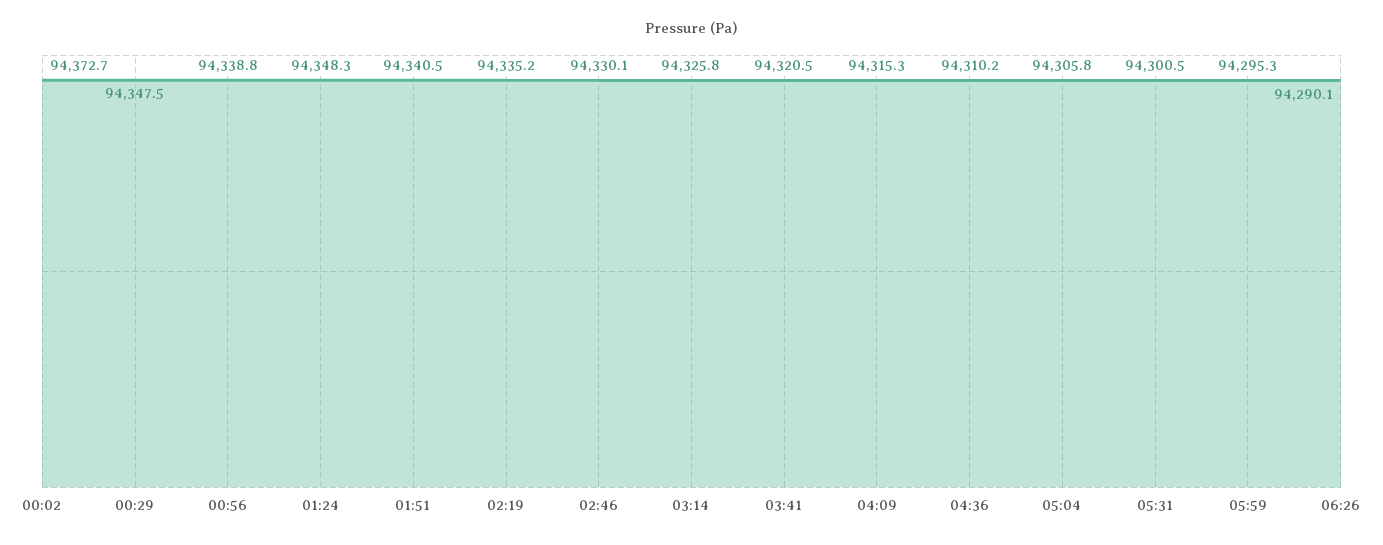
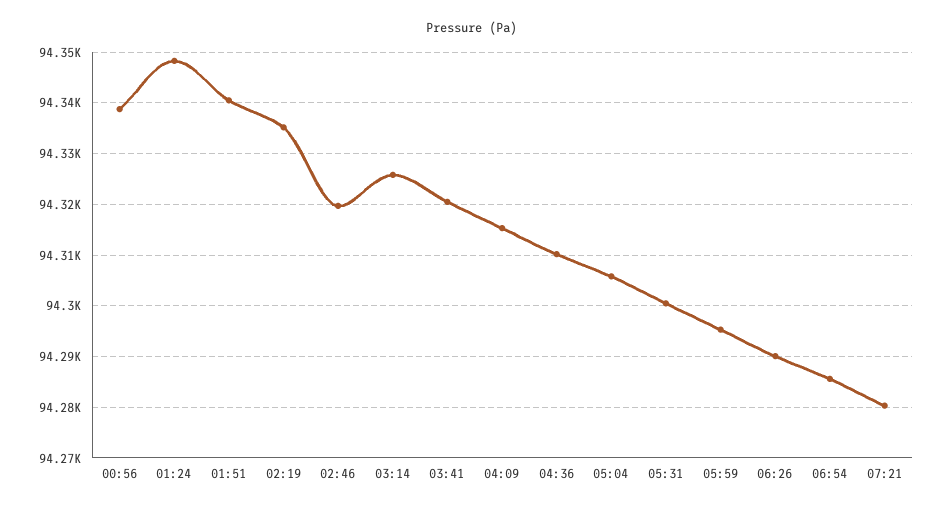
00:02: 94372.7 -> none
00:29: 94347.5 -> none
02:46: 94330.1 -> 94320
06:54: none -> 94286
07:21: none -> 94280

